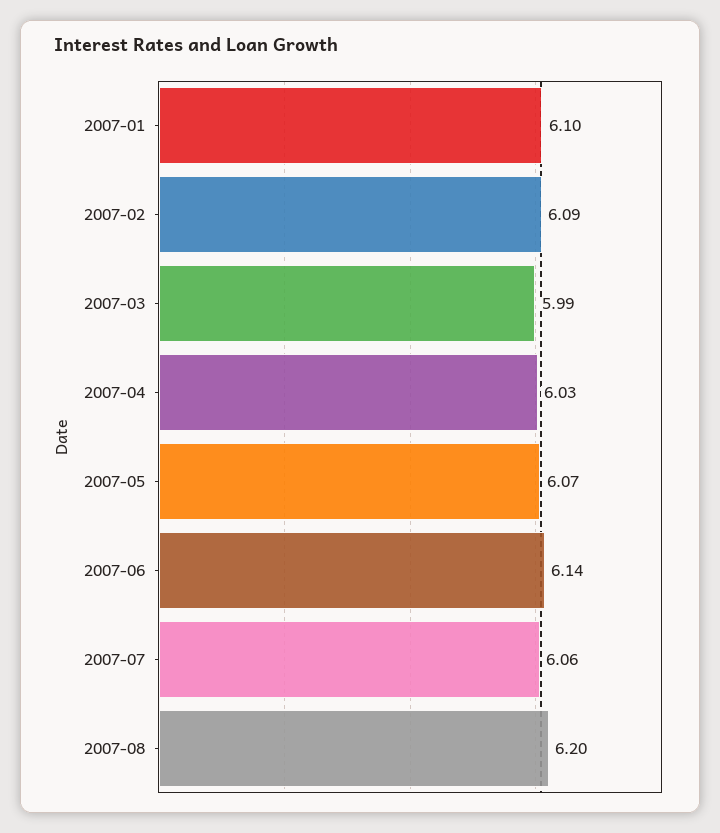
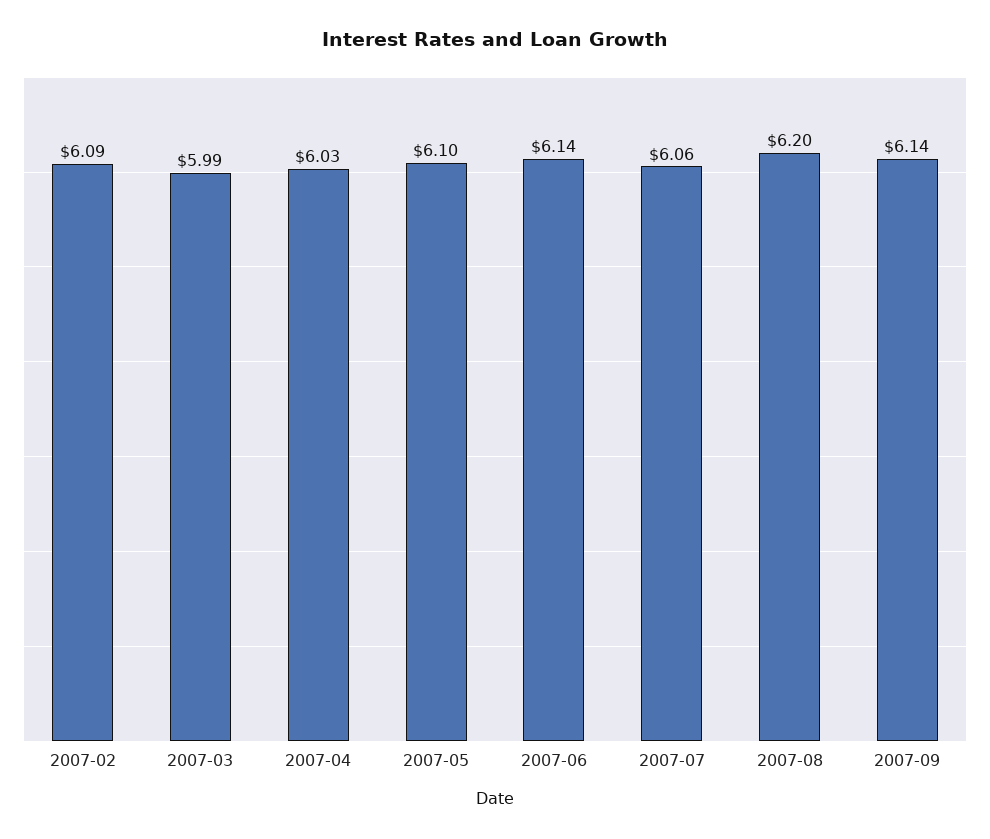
2007-01: 6.1 -> none
2007-05: 6.07 -> 6.1
2007-09: none -> 6.14

